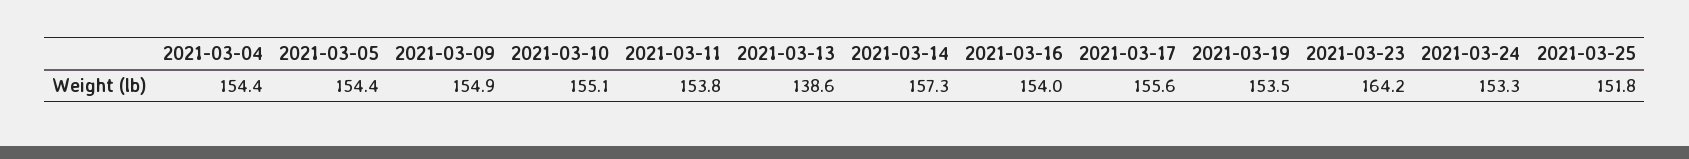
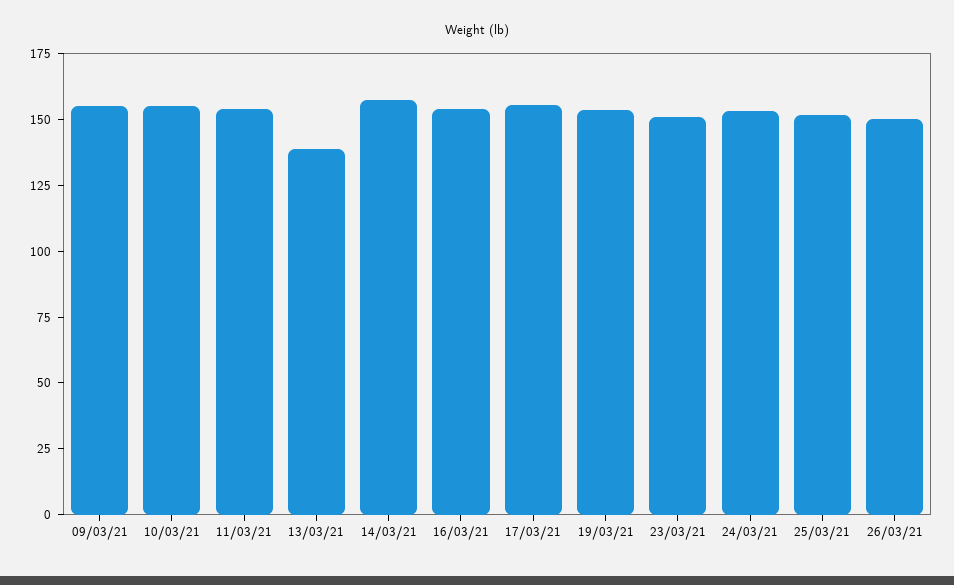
2021-03-04: 154.4 -> none
2021-03-05: 154.4 -> none
2021-03-23: 164.2 -> 150
26/03/21: none -> 150

